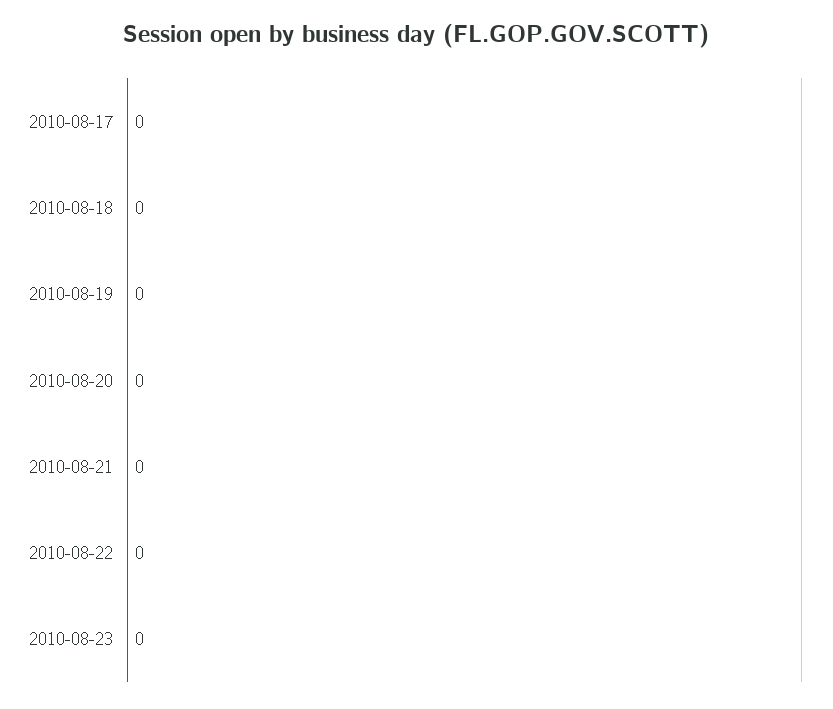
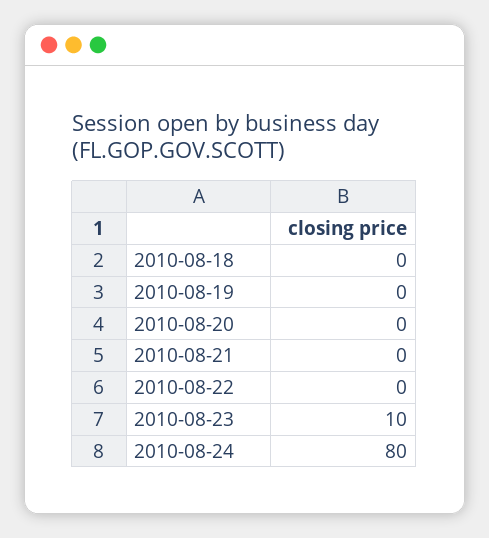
2010-08-17: 0 -> none
2010-08-23: 0 -> 10
2010-08-24: none -> 80

